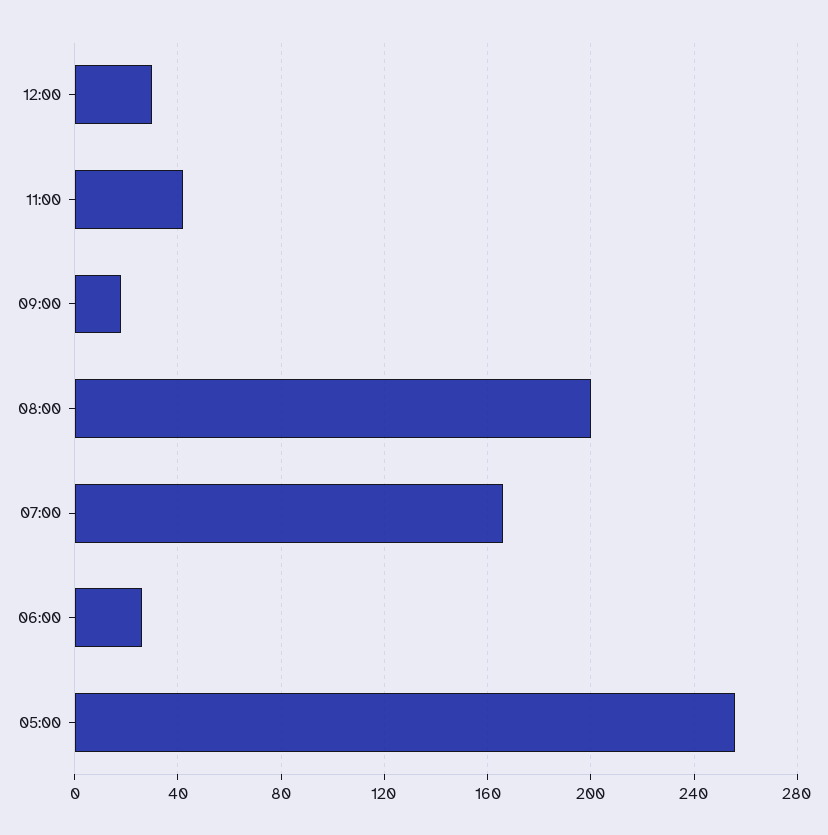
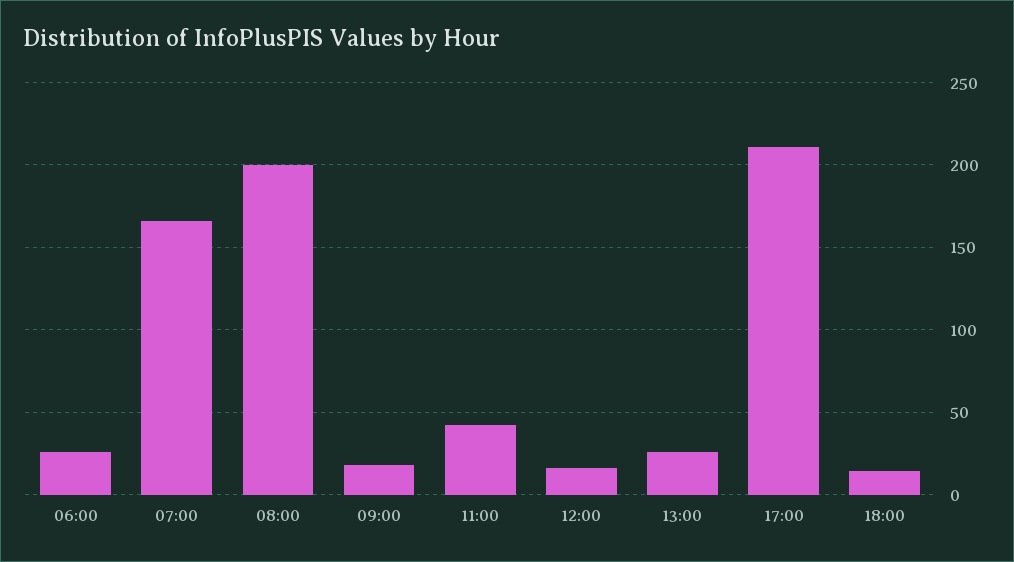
12:00: 30 -> 15
05:00: 255 -> none
13:00: none -> 25
17:00: none -> 210
18:00: none -> 15

